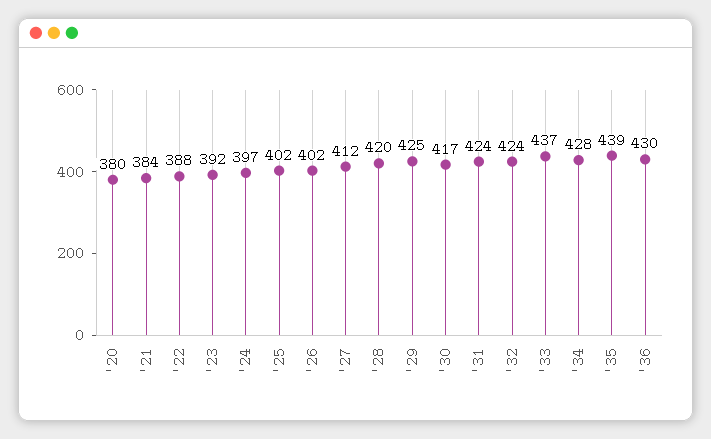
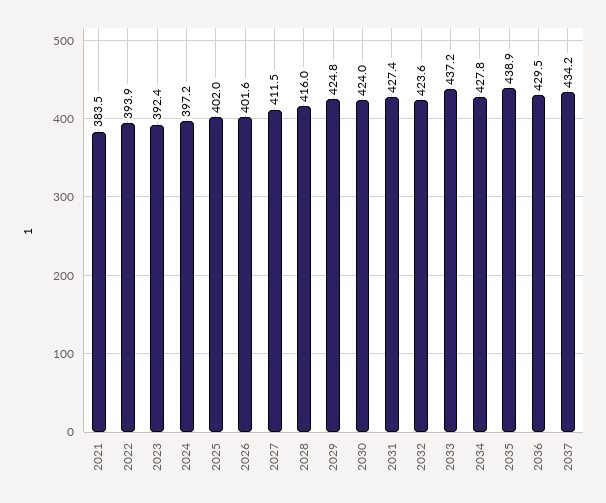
'20: 380 -> none
'22: 388 -> 393.9
'28: 420 -> 416
'30: 417 -> 424
'31: 424 -> 427.4
2037: none -> 434.2

